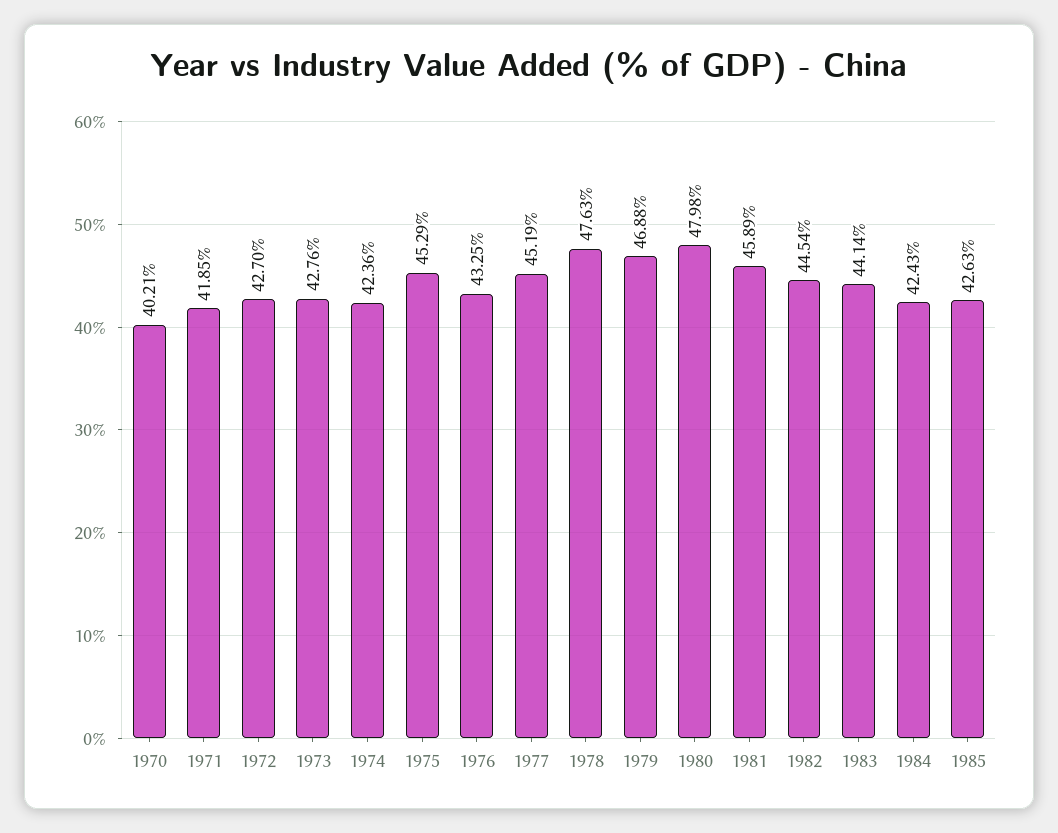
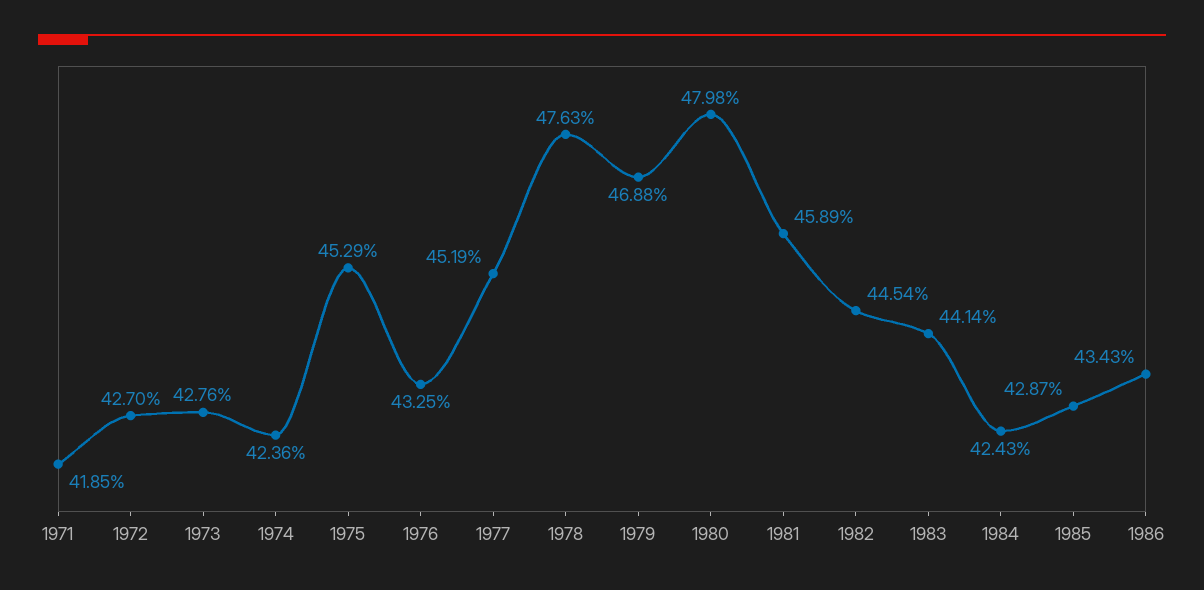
1970: 40.21 -> none
1985: 42.63 -> 42.87
1986: none -> 43.43

